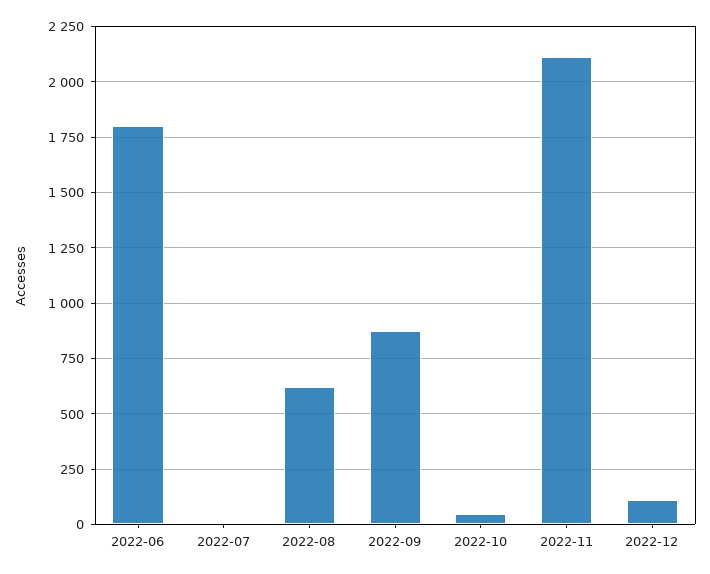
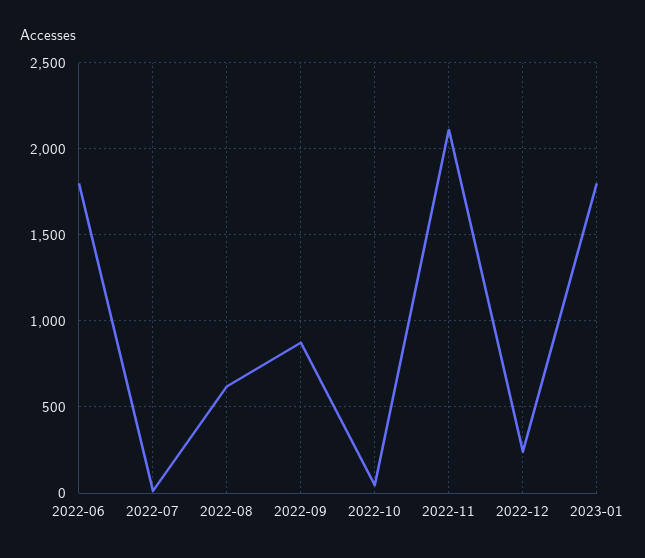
2022-12: 100 -> 250
2023-01: none -> 1800

